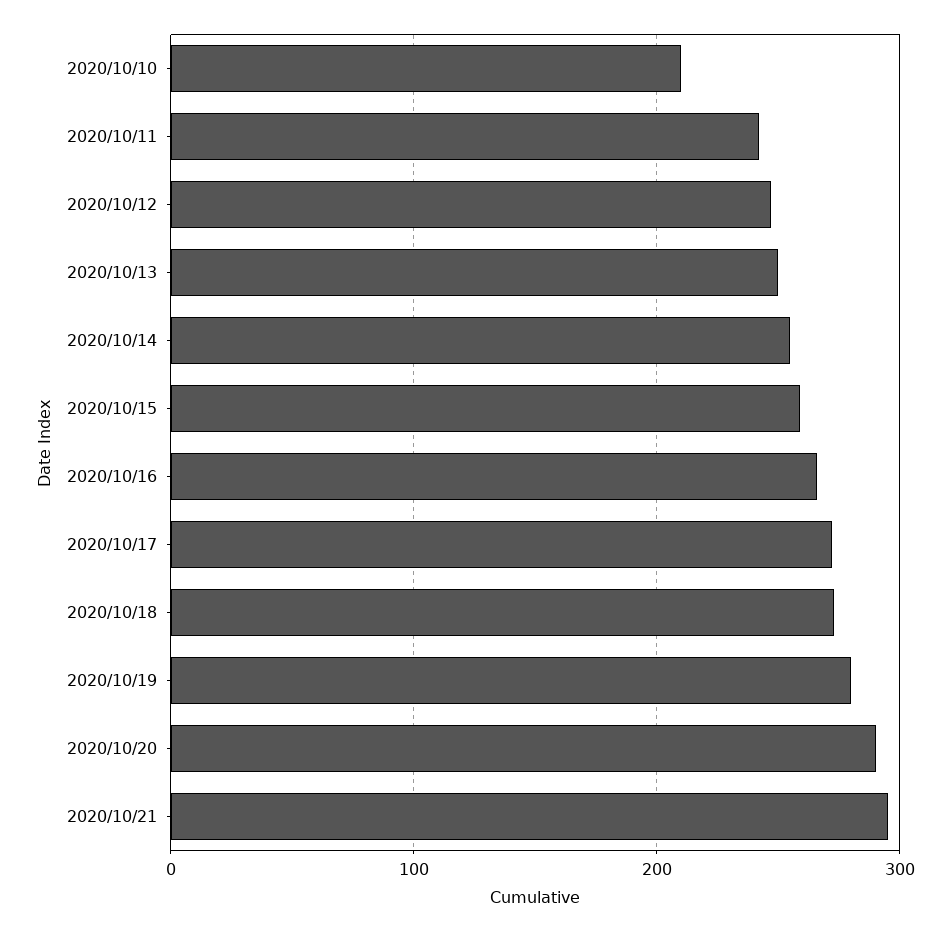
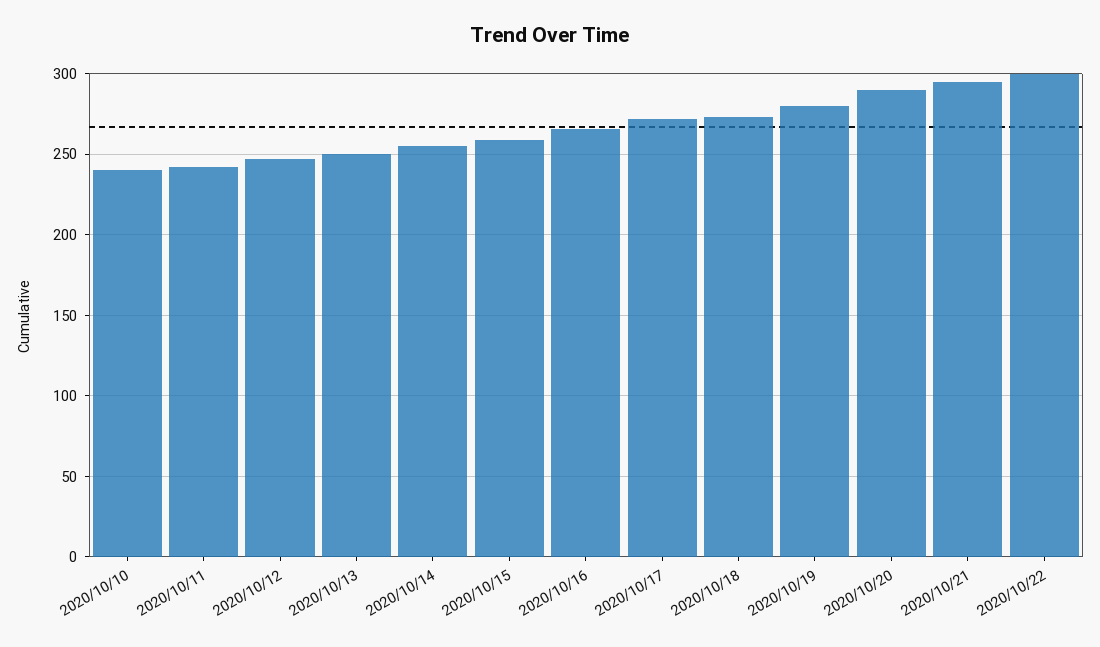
2020/10/10: 210 -> 240
2020/10/22: none -> 300

